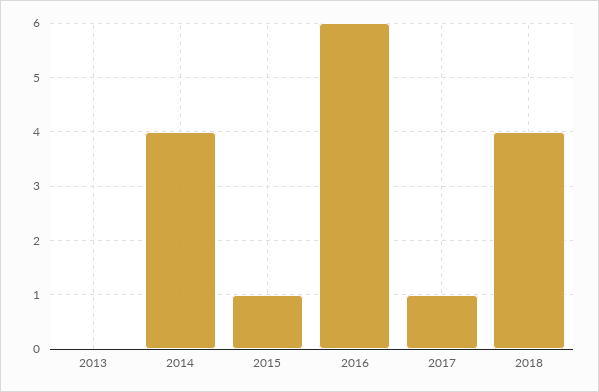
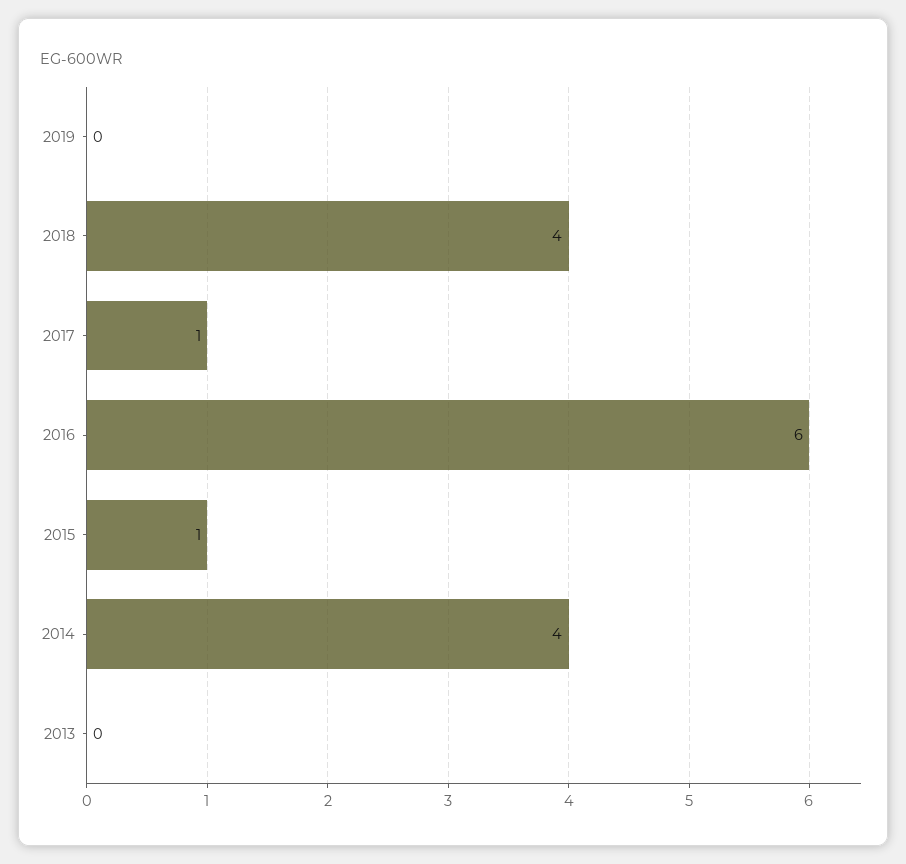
2019: none -> 0

